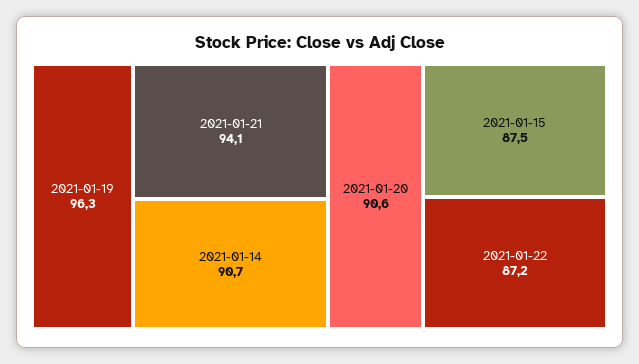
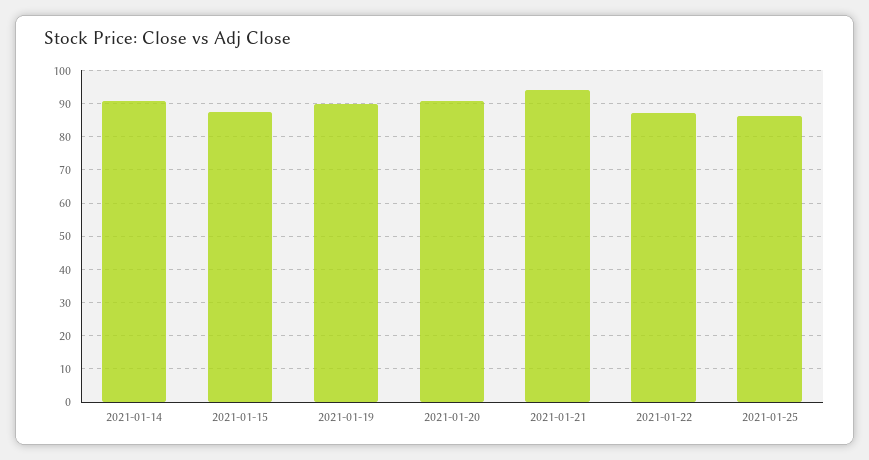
2021-01-19: 96.3 -> 90
2021-01-25: none -> 86

